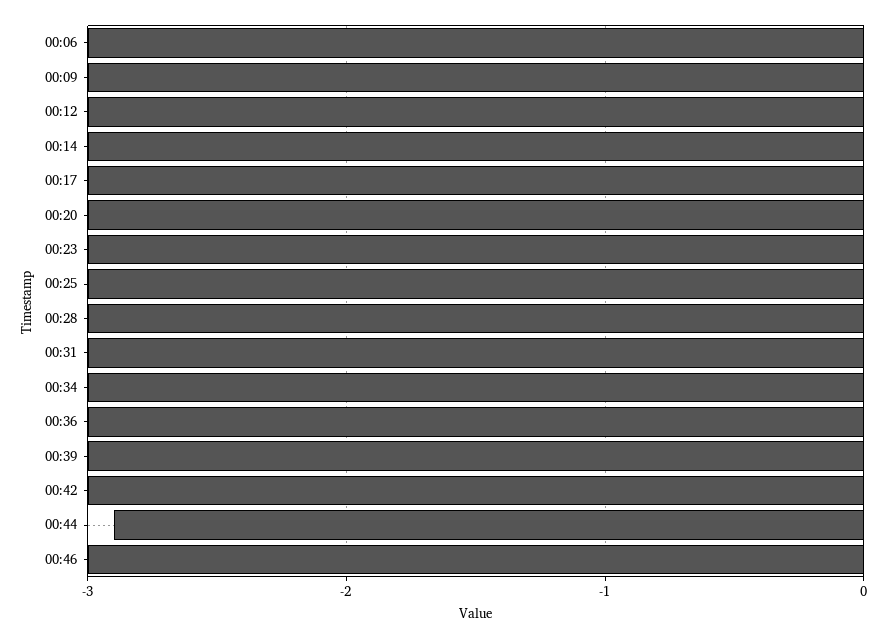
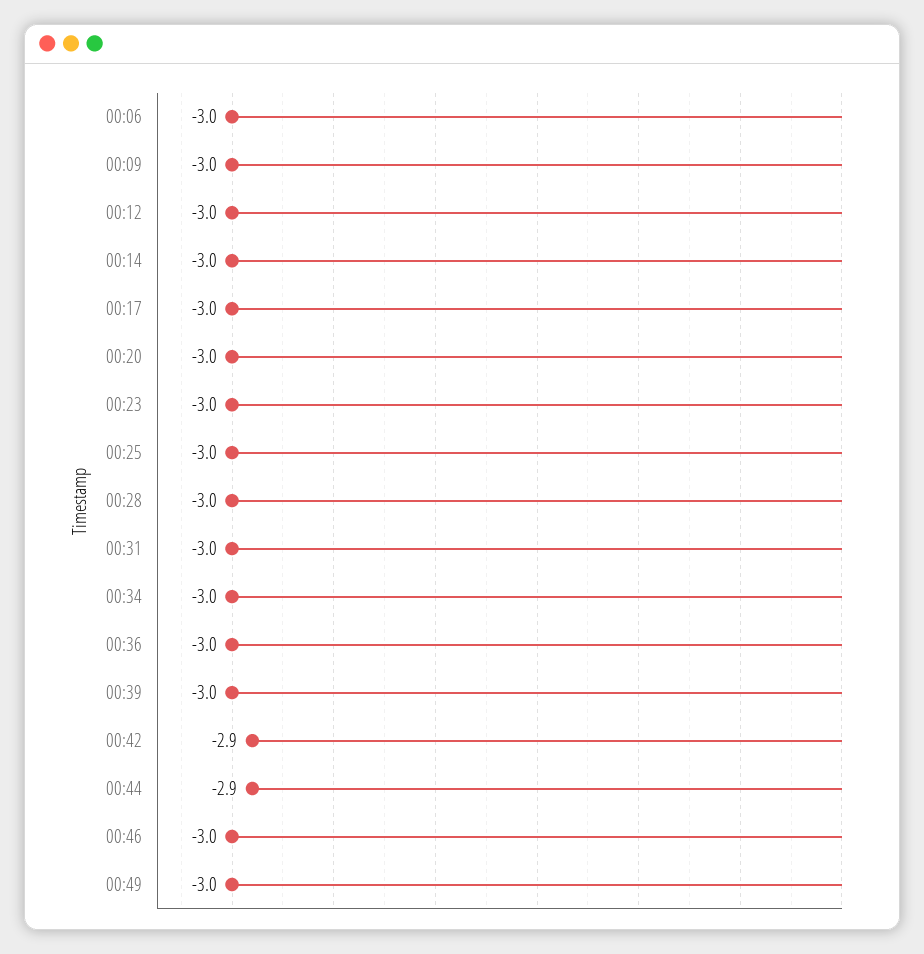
00:42: -3 -> -2.9
00:49: none -> -3

